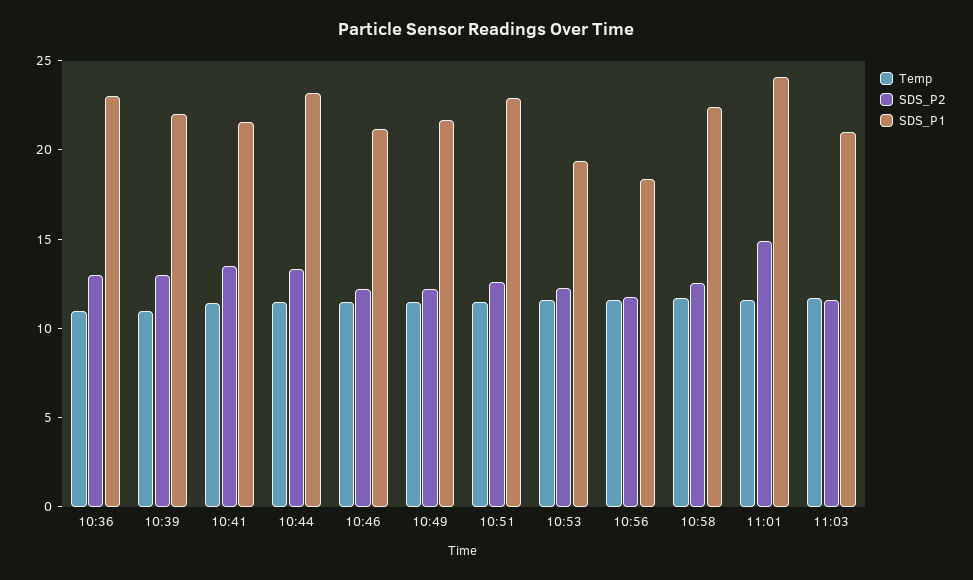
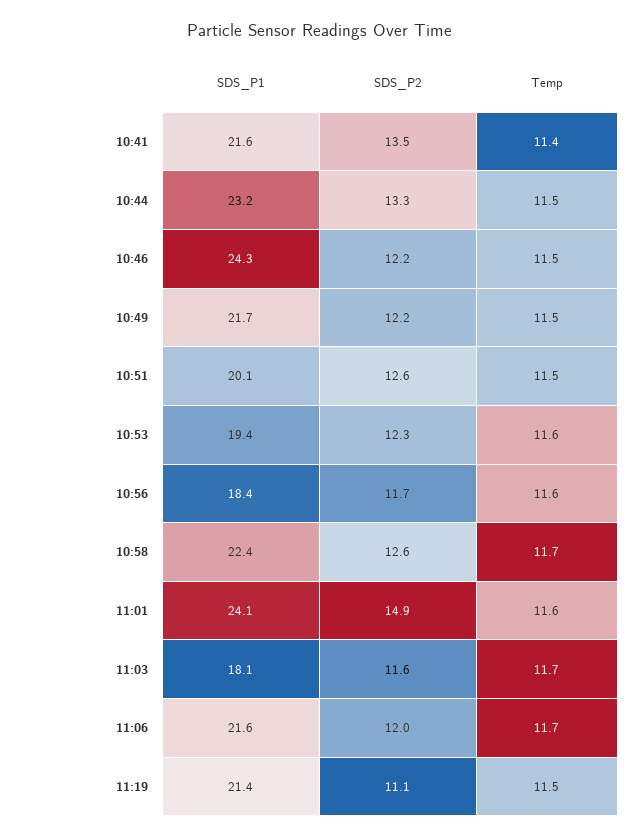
Temp, 10:36: 11 -> none
SDS_P2, 10:36: 13 -> none
SDS_P1, 10:36: 23 -> none
Temp, 10:39: 11 -> none
SDS_P2, 10:39: 13 -> none
SDS_P1, 10:39: 22 -> none
SDS_P1, 10:46: 21 -> 24.3
SDS_P1, 10:51: 23 -> 20.1
SDS_P1, 11:03: 21 -> 18.1
SDS_P1, 11:06: none -> 21.6
SDS_P2, 11:06: none -> 12
Temp, 11:06: none -> 11.7
SDS_P1, 11:19: none -> 21.4
SDS_P2, 11:19: none -> 11.1
Temp, 11:19: none -> 11.5

